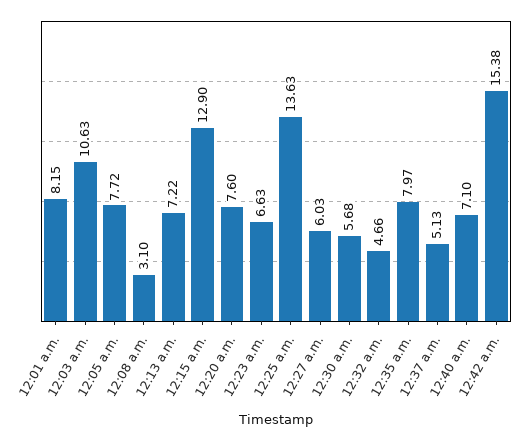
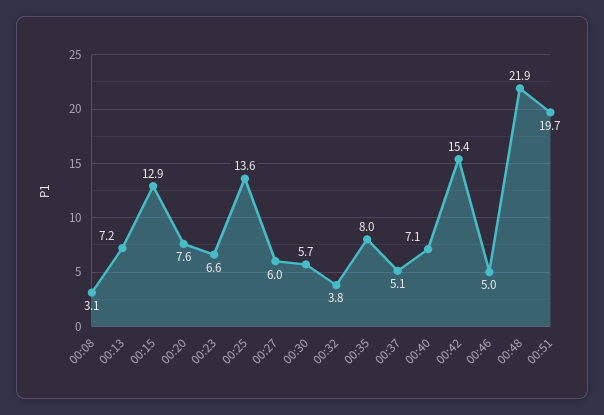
12:01 a.m.: 8.15 -> none
12:03 a.m.: 10.63 -> none
12:05 a.m.: 7.72 -> none
12:32 a.m.: 4.66 -> 3.8
00:46: none -> 5
00:48: none -> 21.9
00:51: none -> 19.7

